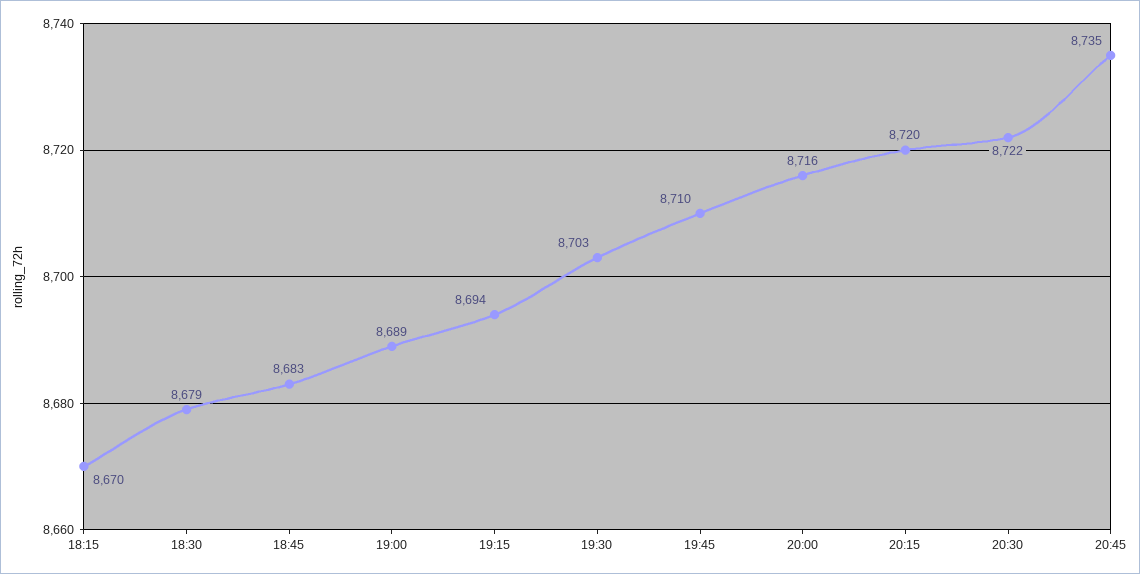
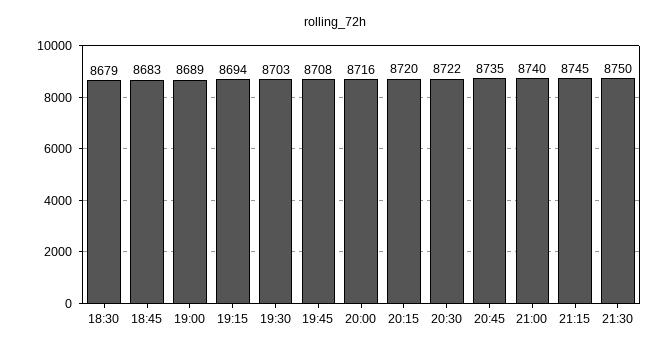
18:15: 8670 -> none
19:45: 8710 -> 8708
21:00: none -> 8740
21:15: none -> 8745
21:30: none -> 8750

